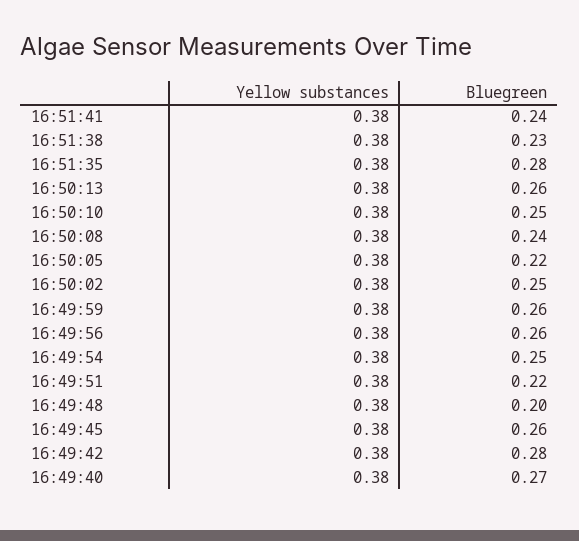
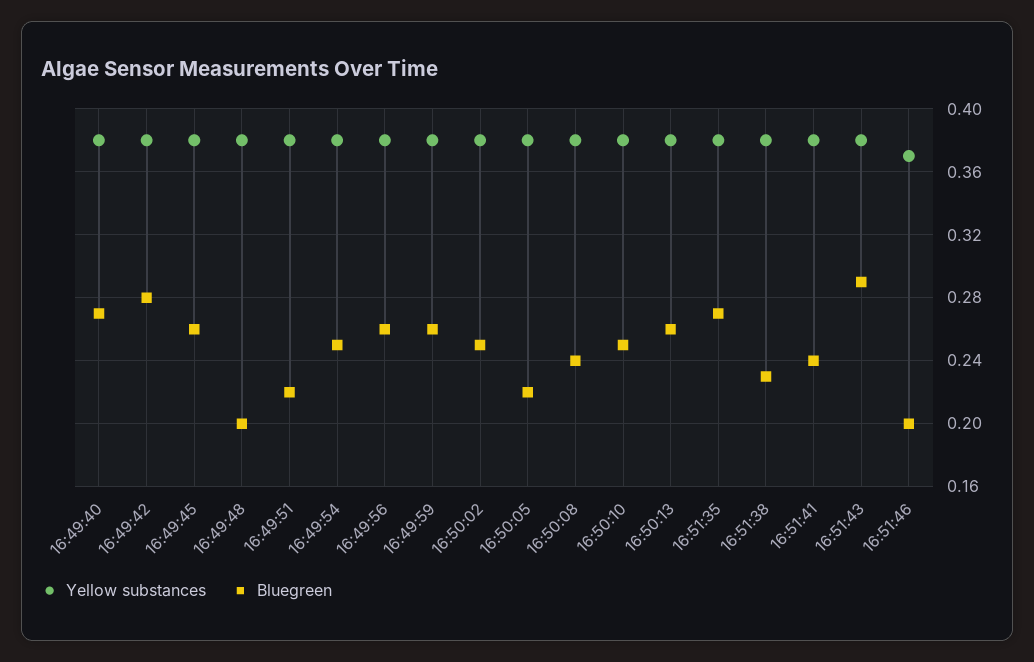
Bluegreen, 16:51:35: 0.28 -> 0.27
Yellow substances, 16:51:43: none -> 0.38
Bluegreen, 16:51:43: none -> 0.29
Yellow substances, 16:51:46: none -> 0.37
Bluegreen, 16:51:46: none -> 0.2

